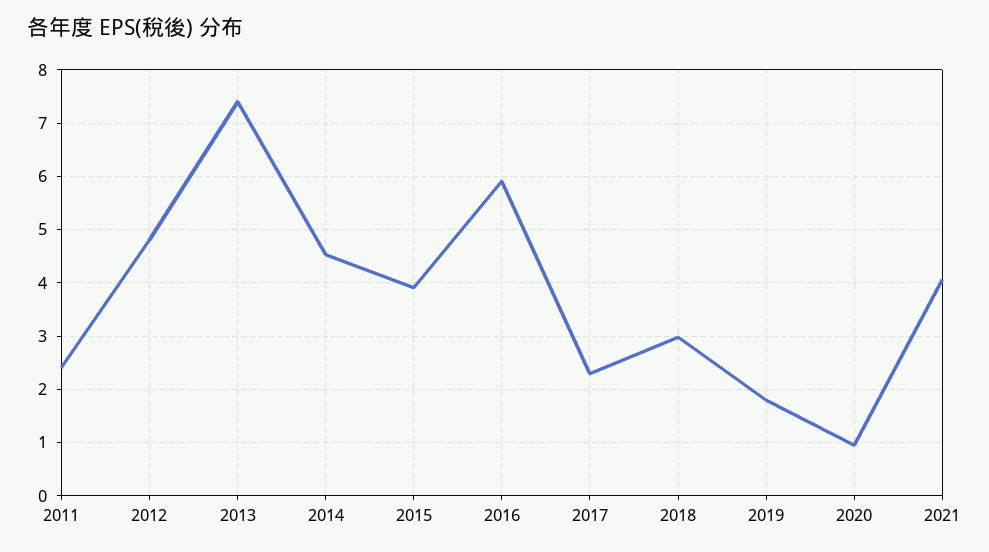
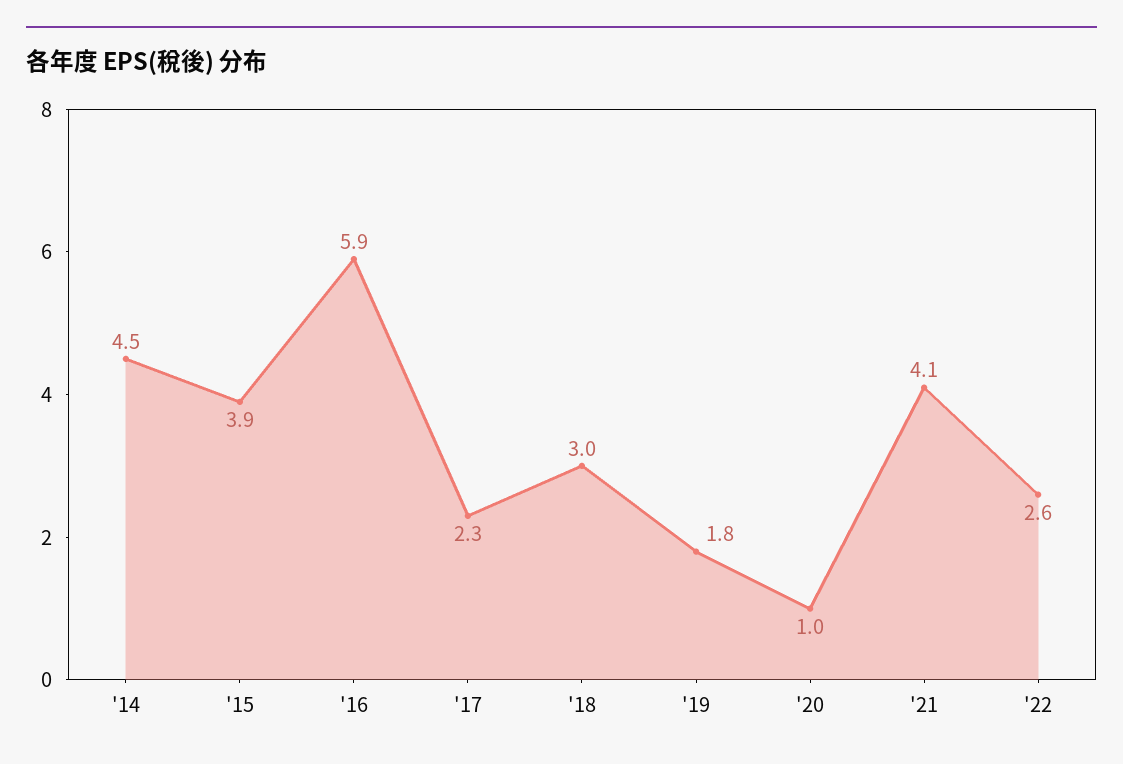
2011: 2.4 -> none
2012: 4.8 -> none
2013: 7.4 -> none
'22: none -> 2.6

